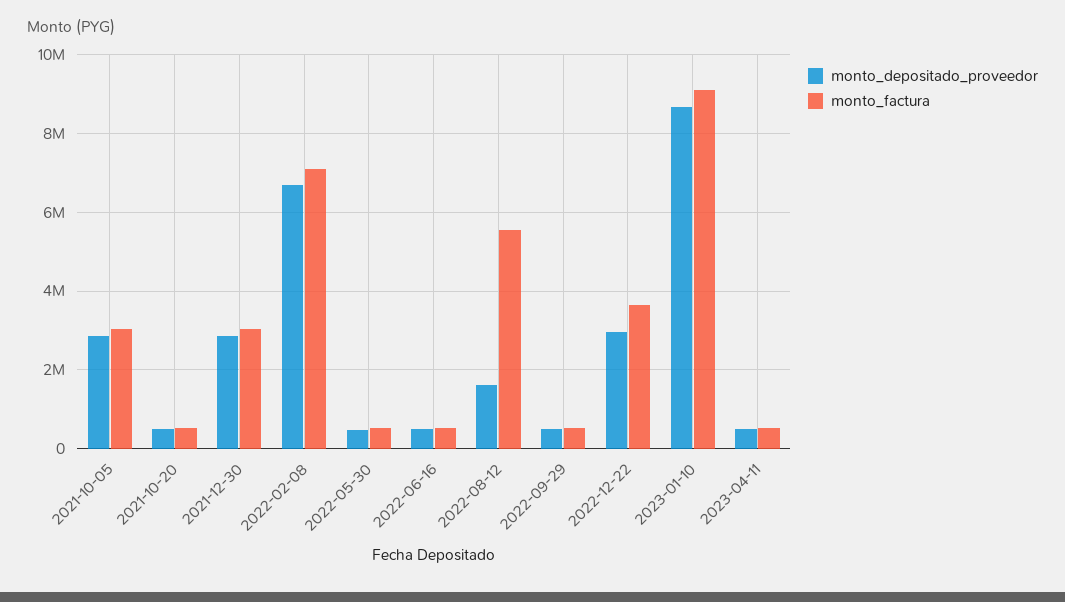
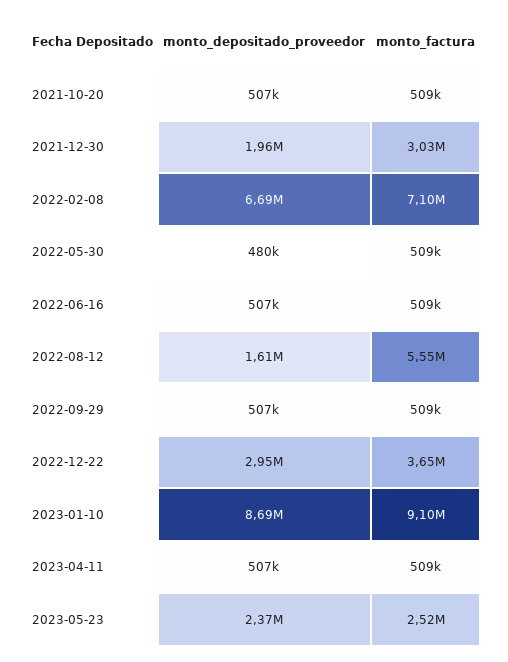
monto_depositado_proveedor, 2021-10-05: 2800000 -> none
monto_factura, 2021-10-05: 3000000 -> none
monto_depositado_proveedor, 2021-12-30: 2800000 -> 1960000
monto_depositado_proveedor, 2023-05-23: none -> 2370000
monto_factura, 2023-05-23: none -> 2520000

